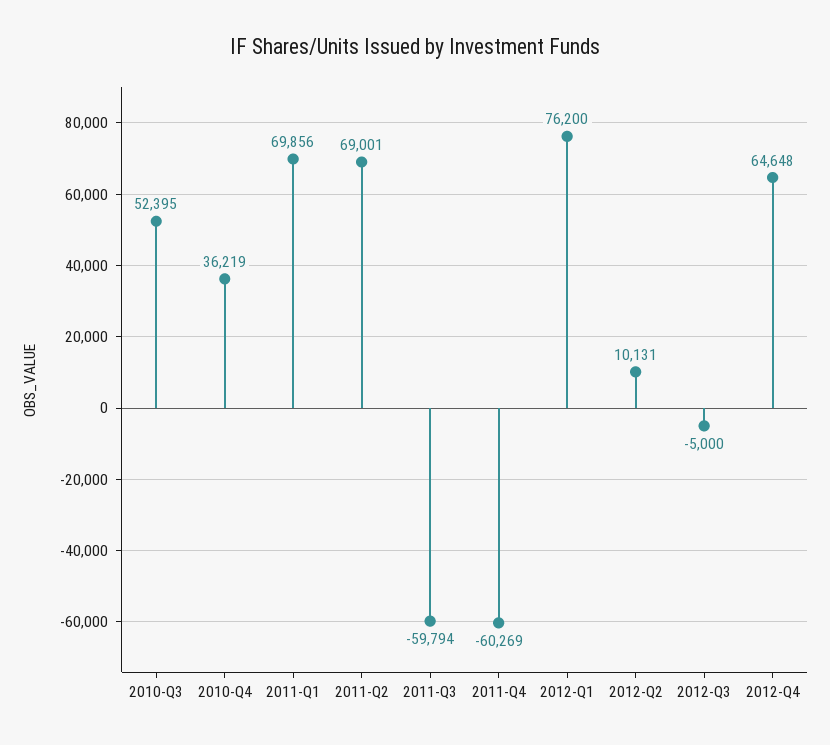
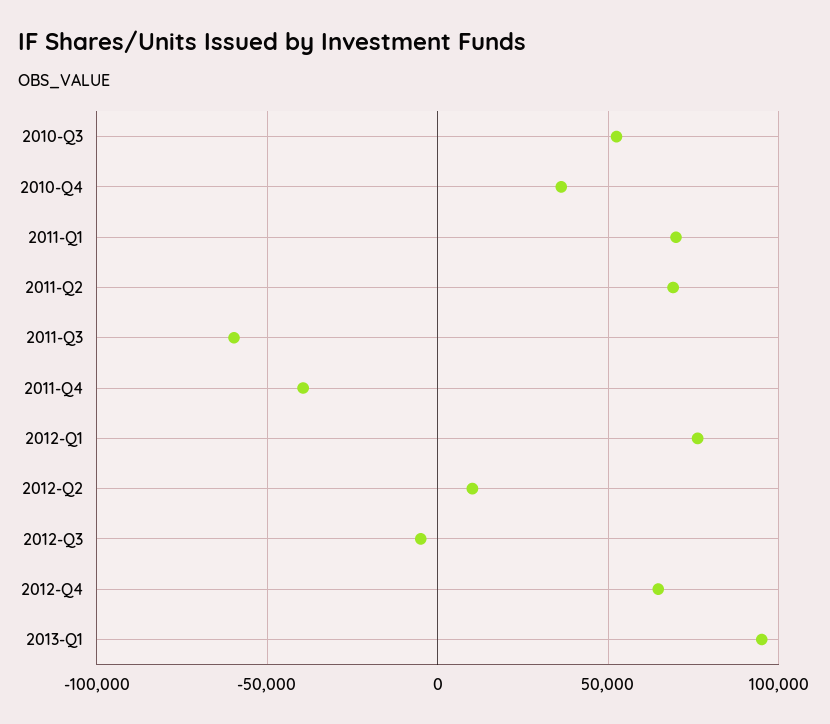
2011-Q4: -60269 -> -40000
2013-Q1: none -> 95000

